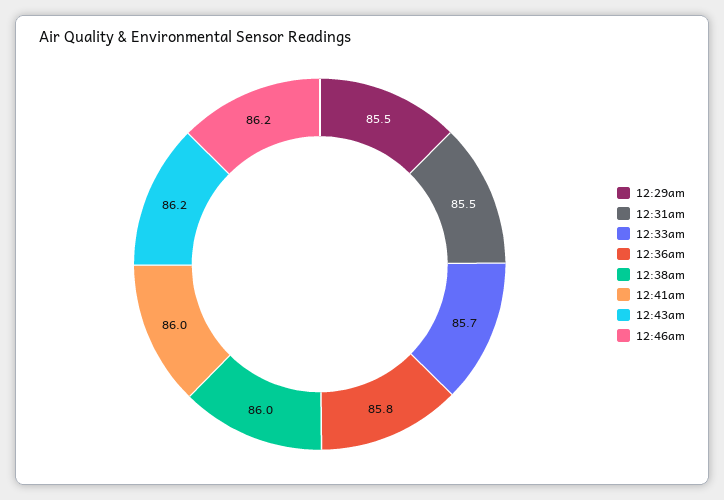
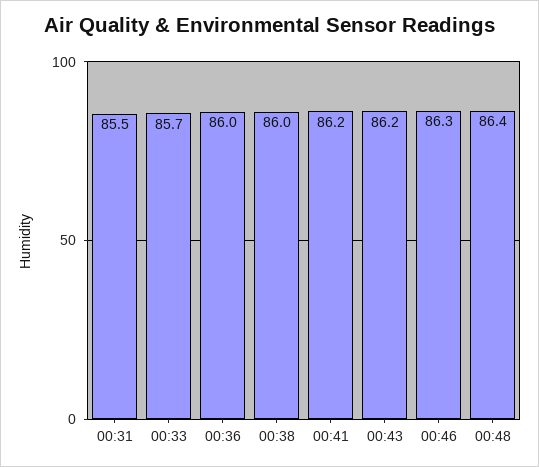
12:29am: 85.5 -> none
12:36am: 85.8 -> 86
12:41am: 86 -> 86.2
12:46am: 86.2 -> 86.3
00:48: none -> 86.4

